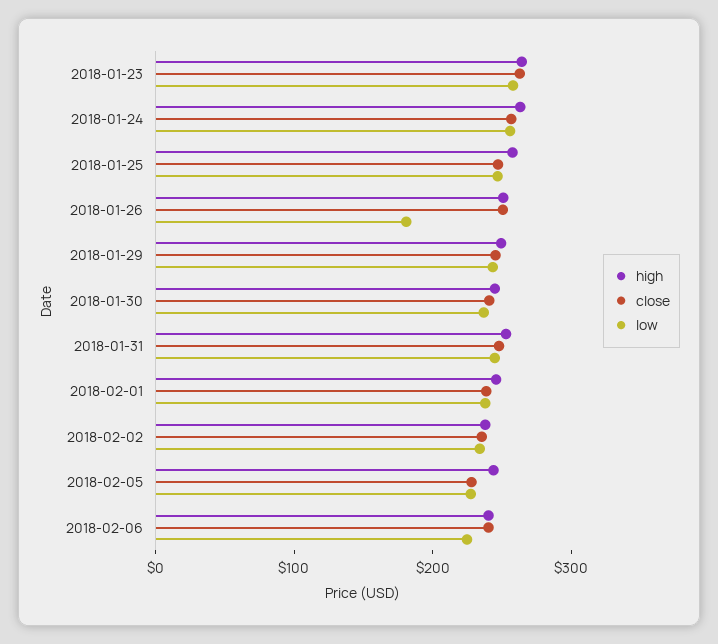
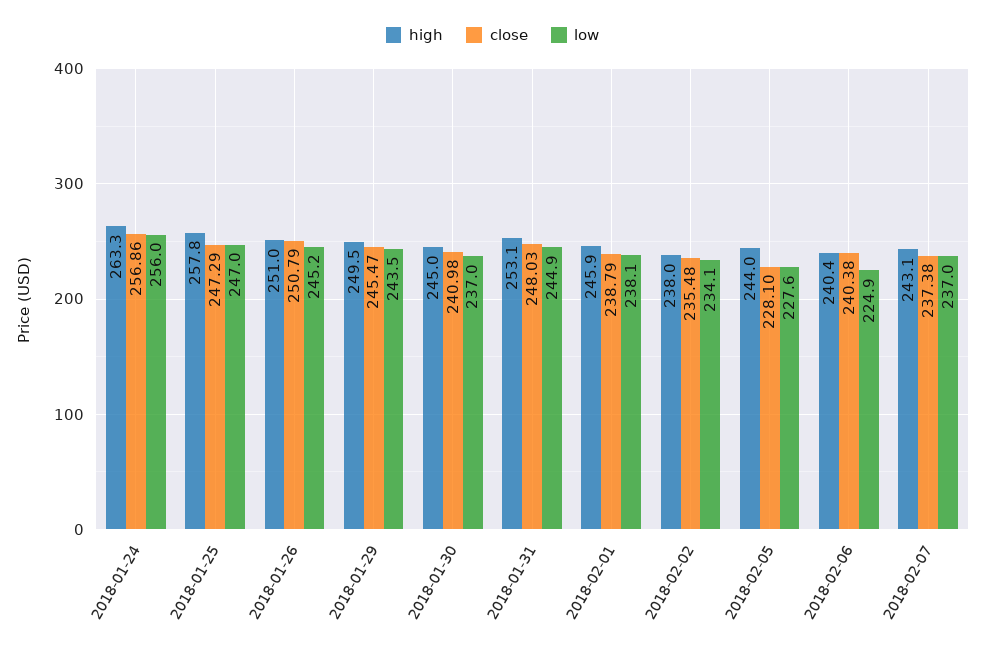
high, 2018-01-23: 260 -> none
close, 2018-01-23: 260 -> none
low, 2018-01-23: 260 -> none
low, 2018-01-26: 180 -> 245.2
high, 2018-02-07: none -> 243.1
close, 2018-02-07: none -> 237.38
low, 2018-02-07: none -> 237

